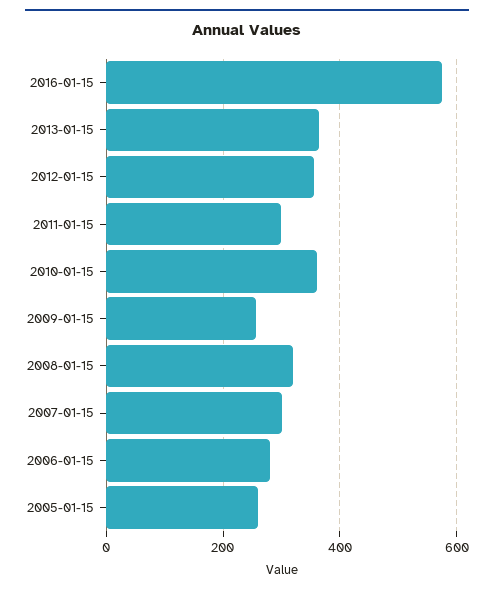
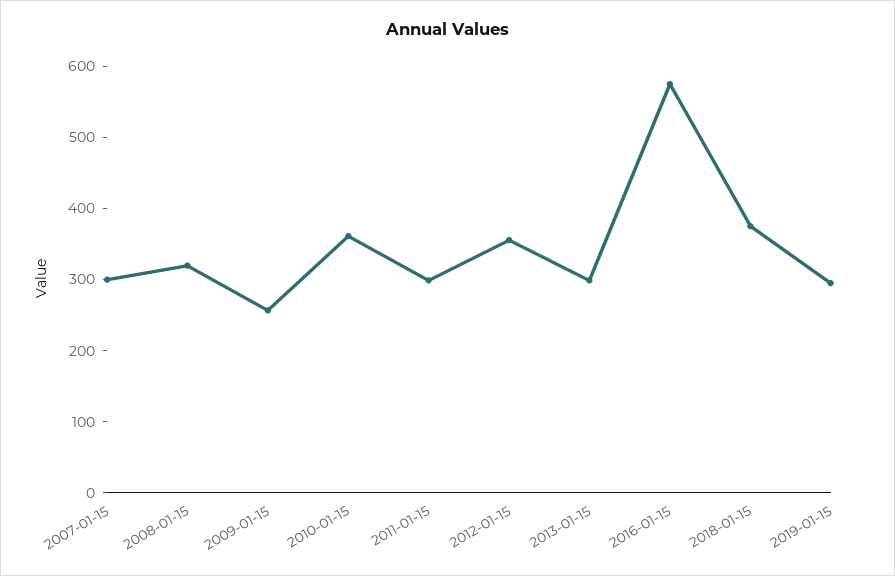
2013-01-15: 360 -> 300
2006-01-15: 280 -> none
2005-01-15: 260 -> none
2018-01-15: none -> 380
2019-01-15: none -> 300

